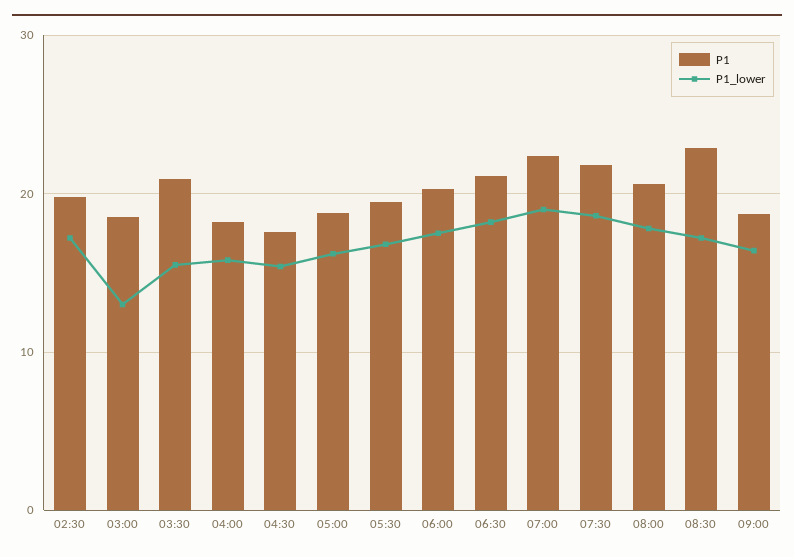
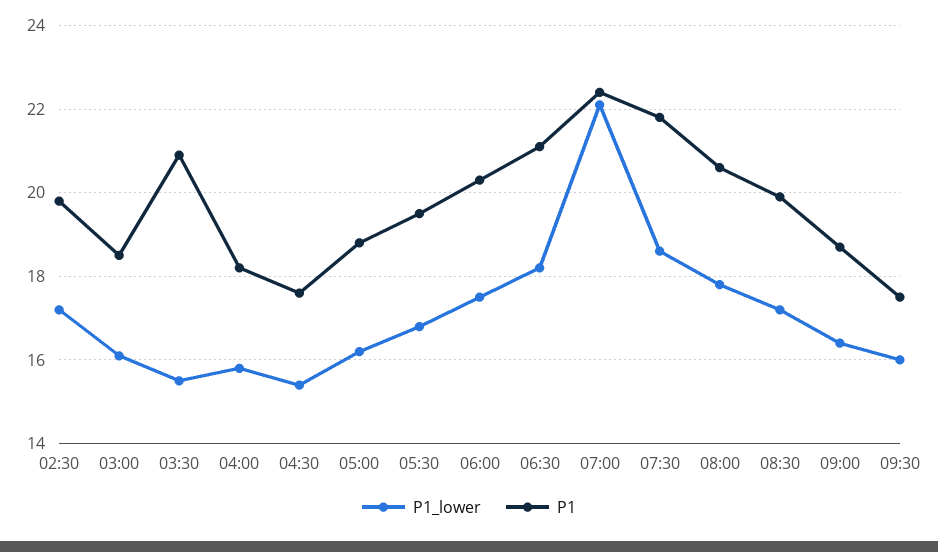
P1_lower, 03:00: 13 -> 16
P1_lower, 07:00: 19 -> 22
P1, 08:30: 23 -> 20
P1_lower, 09:30: none -> 16
P1, 09:30: none -> 17.5

